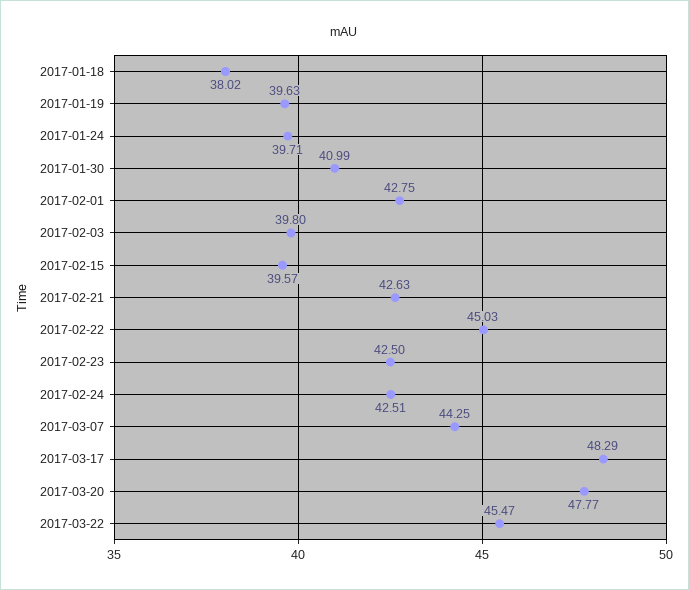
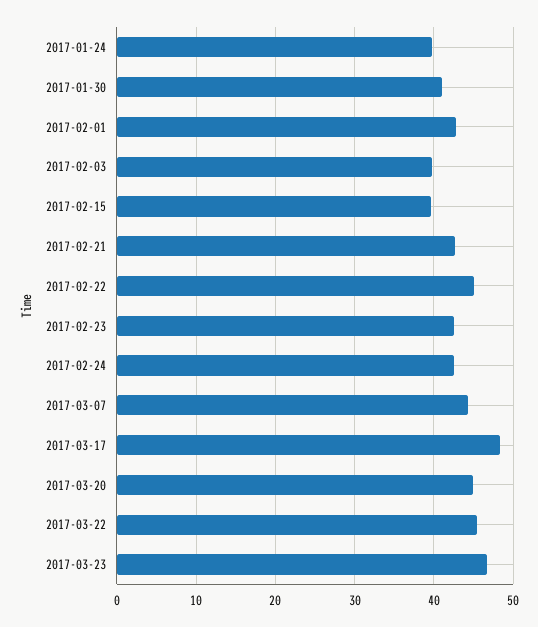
2017-01-18: 38.02 -> none
2017-01-19: 39.63 -> none
2017-03-20: 47.77 -> 45
2017-03-23: none -> 47

